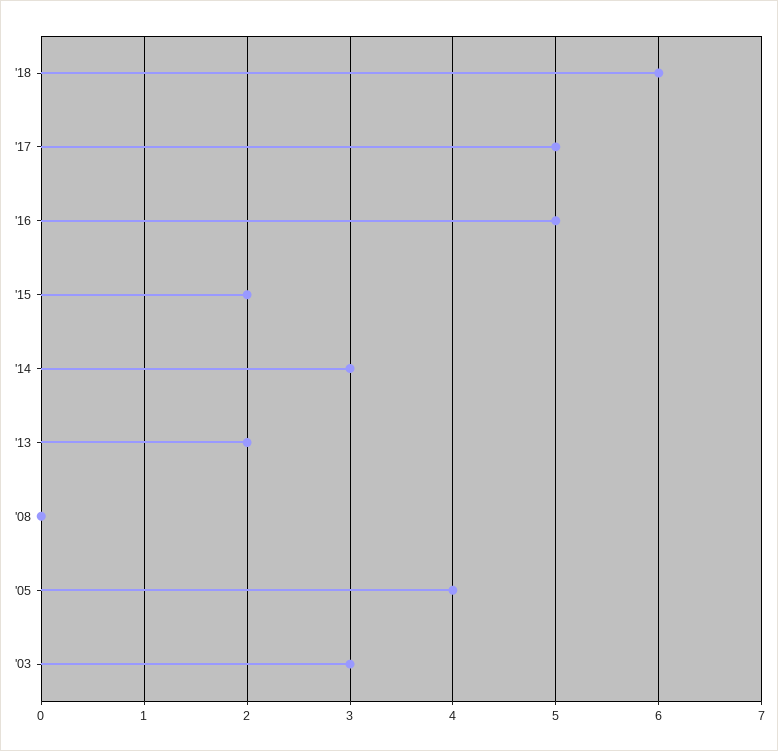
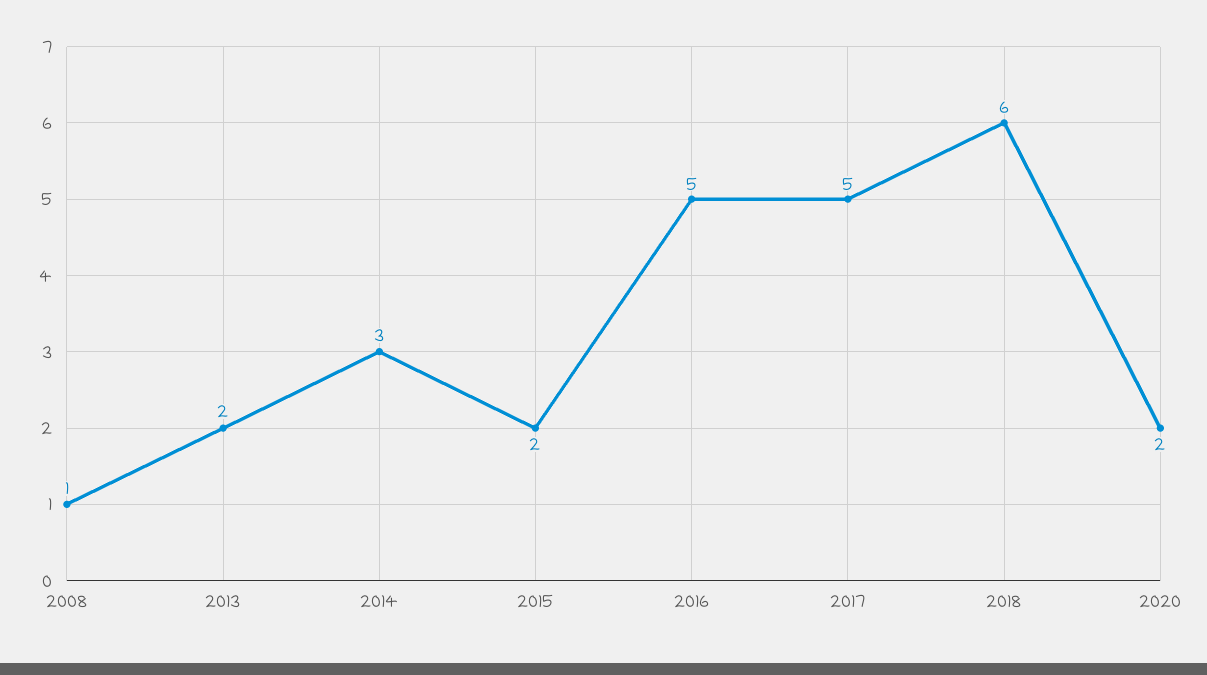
'08: 0 -> 1
'05: 4 -> none
'03: 3 -> none
2020: none -> 2

